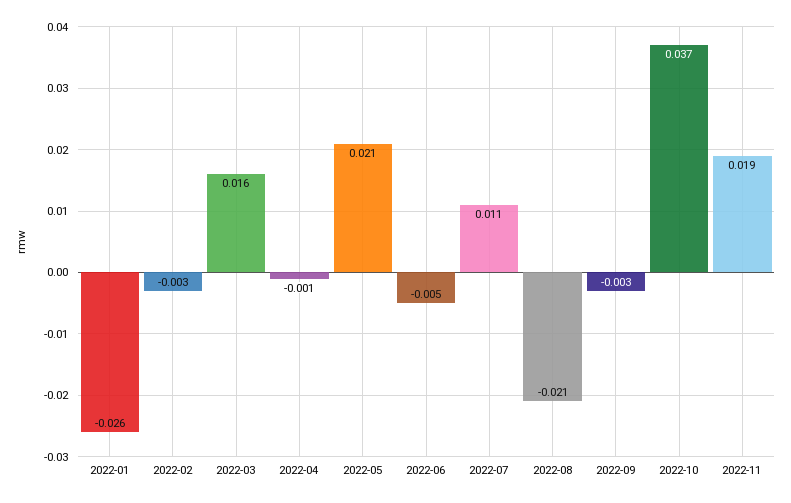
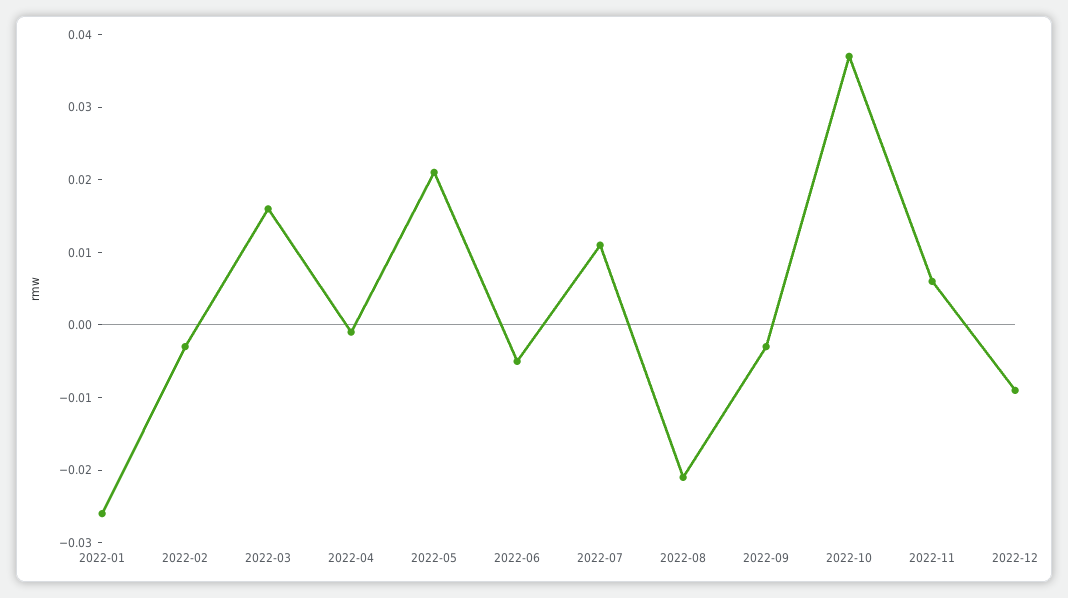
2022-11: 0.019 -> 0.005
2022-12: none -> -0.01

